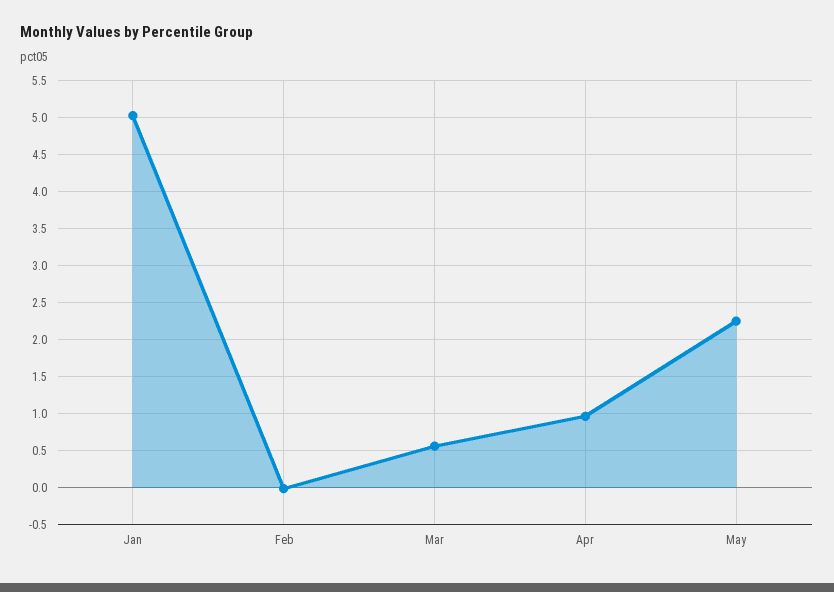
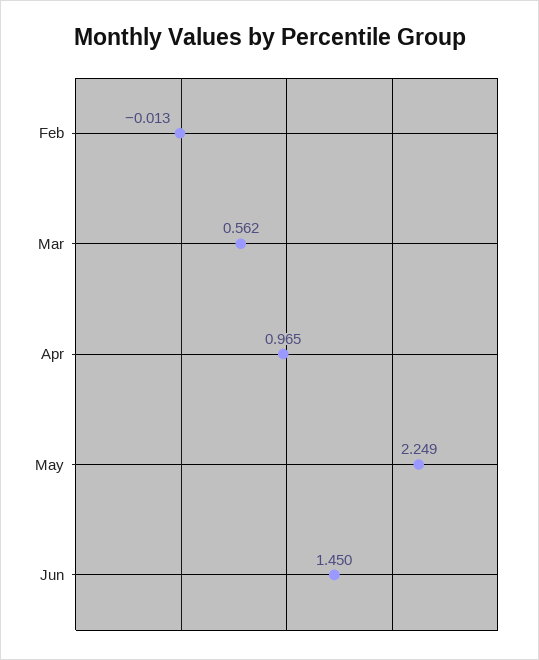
Jan: 5 -> none
Jun: none -> 1.45

